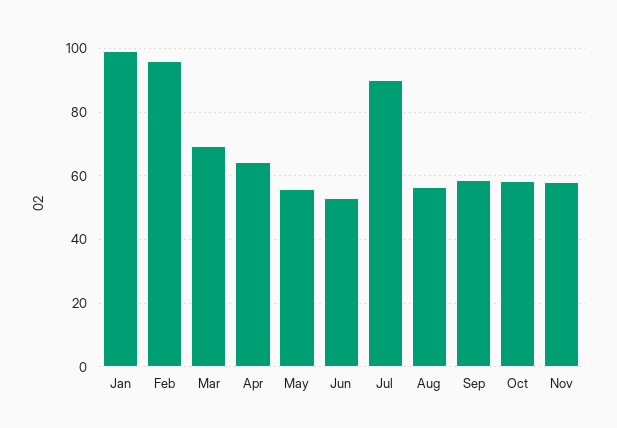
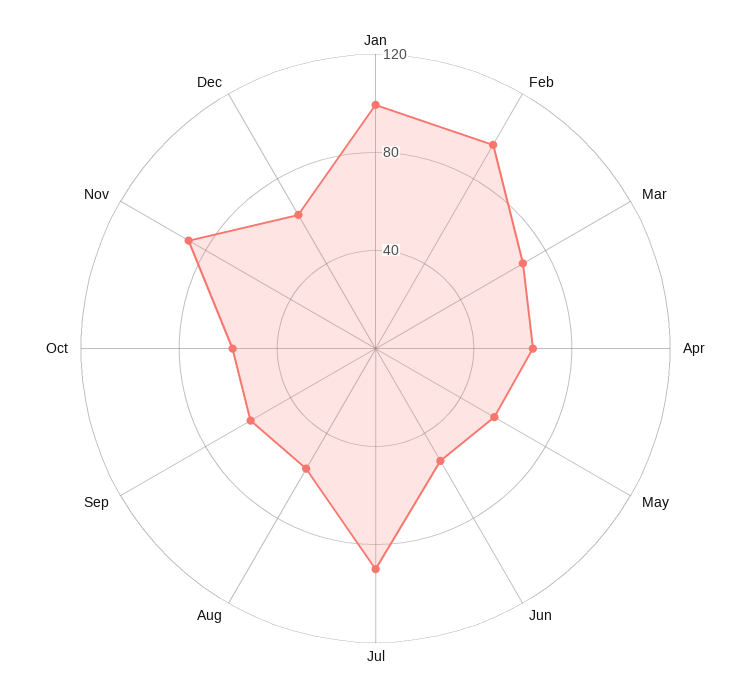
Nov: 58 -> 90
Dec: none -> 60

